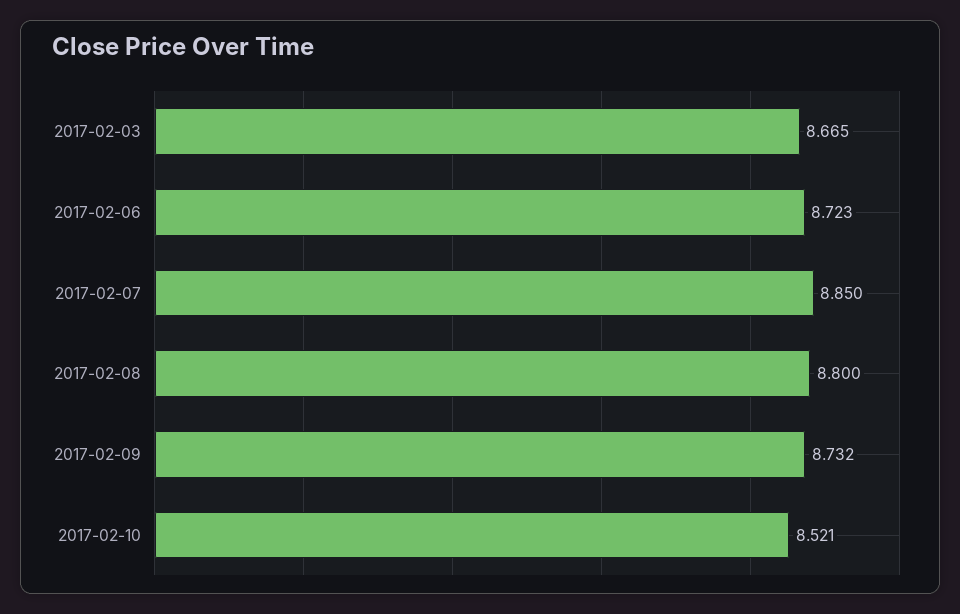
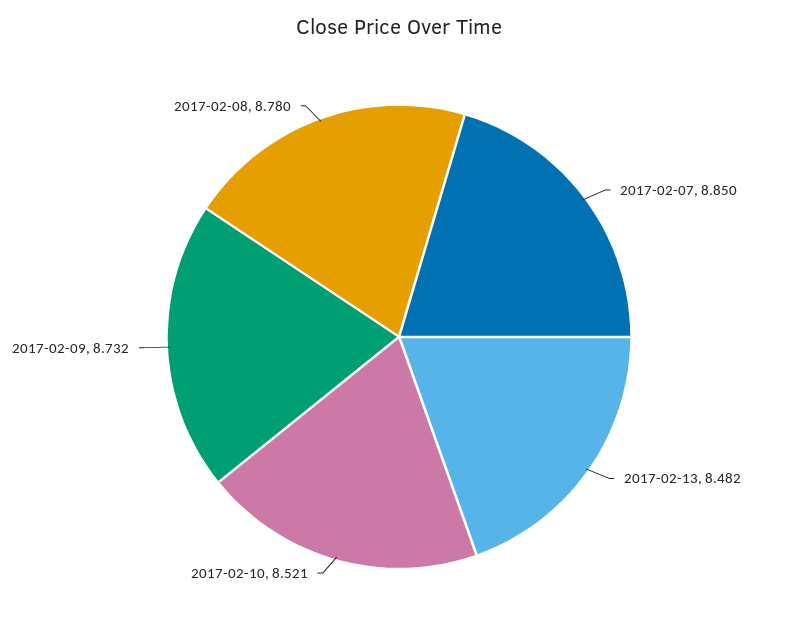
2017-02-03: 8.665 -> none
2017-02-06: 8.723 -> none
2017-02-08: 8.8 -> 8.78
2017-02-13: none -> 8.482

